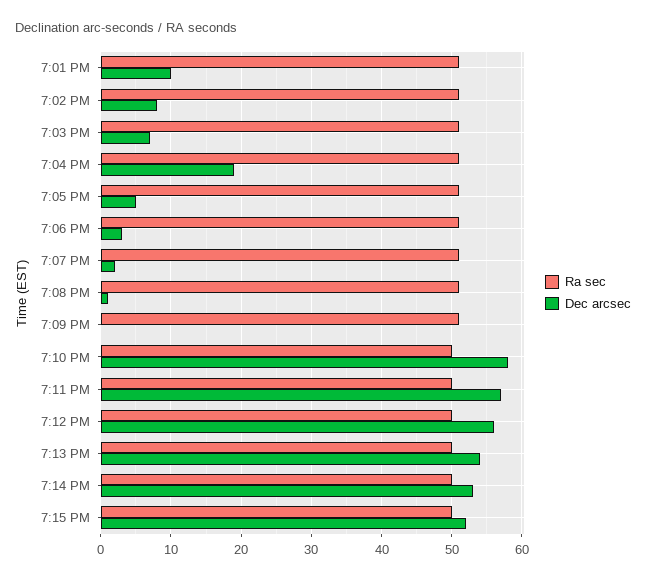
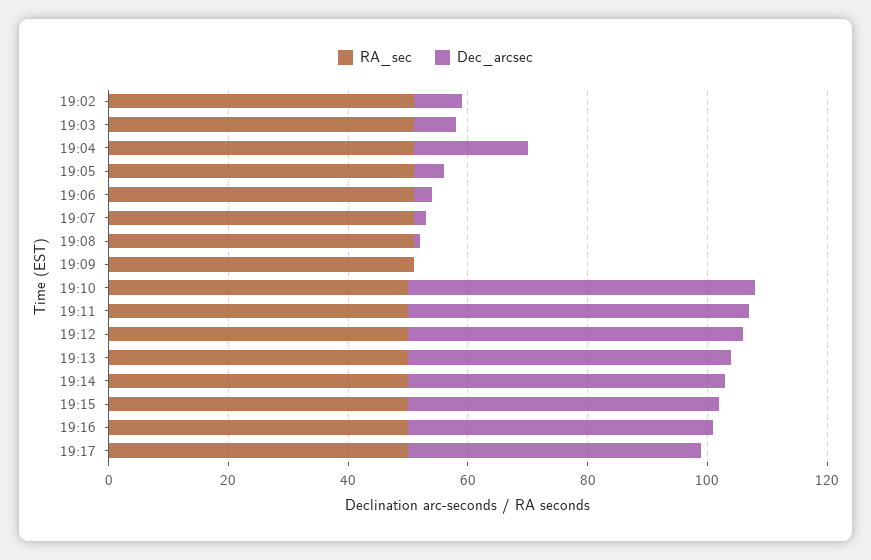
Ra sec, 7:01 PM: 51 -> none
Dec arcsec, 7:01 PM: 10 -> none
Ra sec, 19:16: none -> 50
Dec arcsec, 19:16: none -> 50
Ra sec, 19:17: none -> 50
Dec arcsec, 19:17: none -> 50

